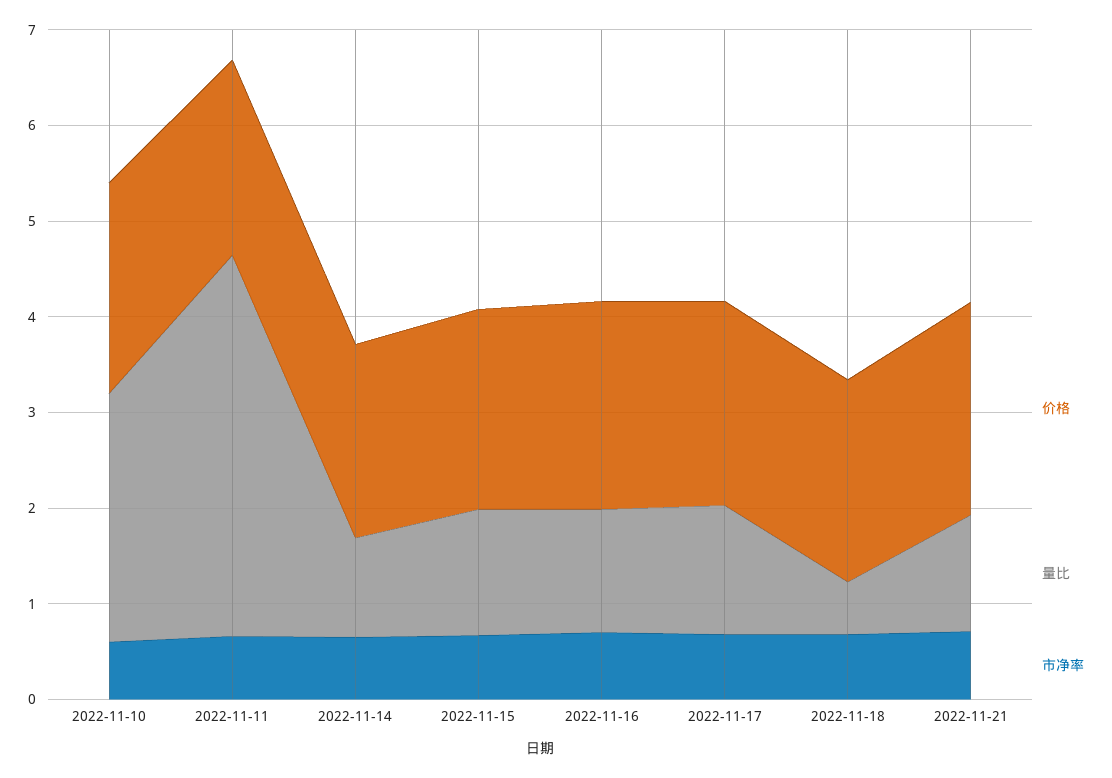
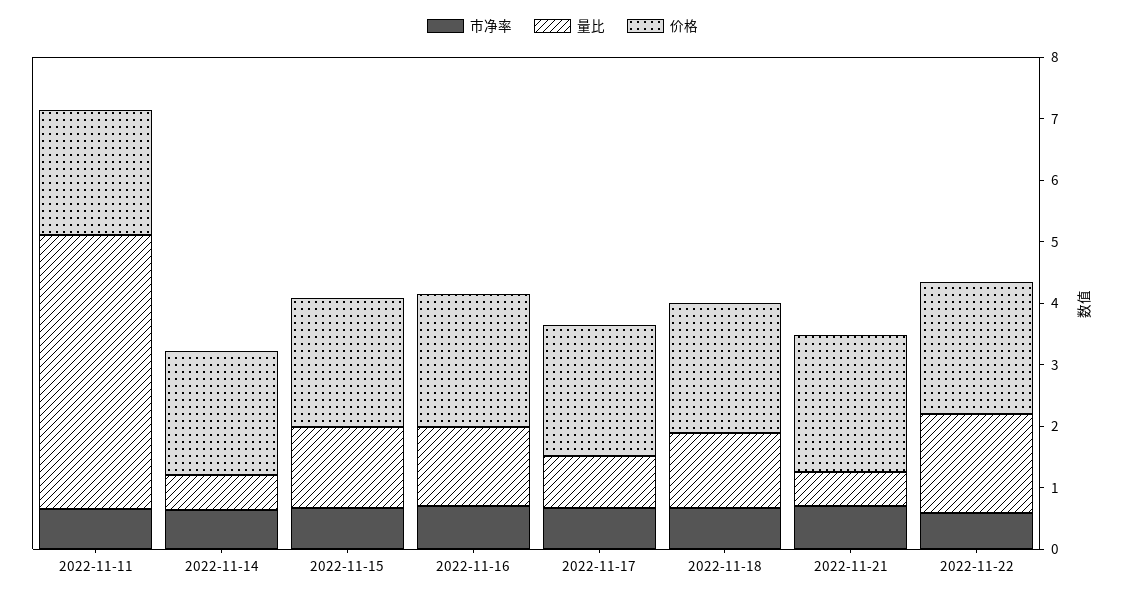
价格, 2022-11-10: 2.2 -> none
量比, 2022-11-10: 2.6 -> none
市净率, 2022-11-10: 0.6 -> none
量比, 2022-11-11: 4 -> 4.4
量比, 2022-11-14: 1 -> 0.6
量比, 2022-11-17: 1.4 -> 0.8
量比, 2022-11-18: 0.6 -> 1.2
量比, 2022-11-21: 1.2 -> 0.6
市净率, 2022-11-22: none -> 0.6
量比, 2022-11-22: none -> 1.6
价格, 2022-11-22: none -> 2.2

